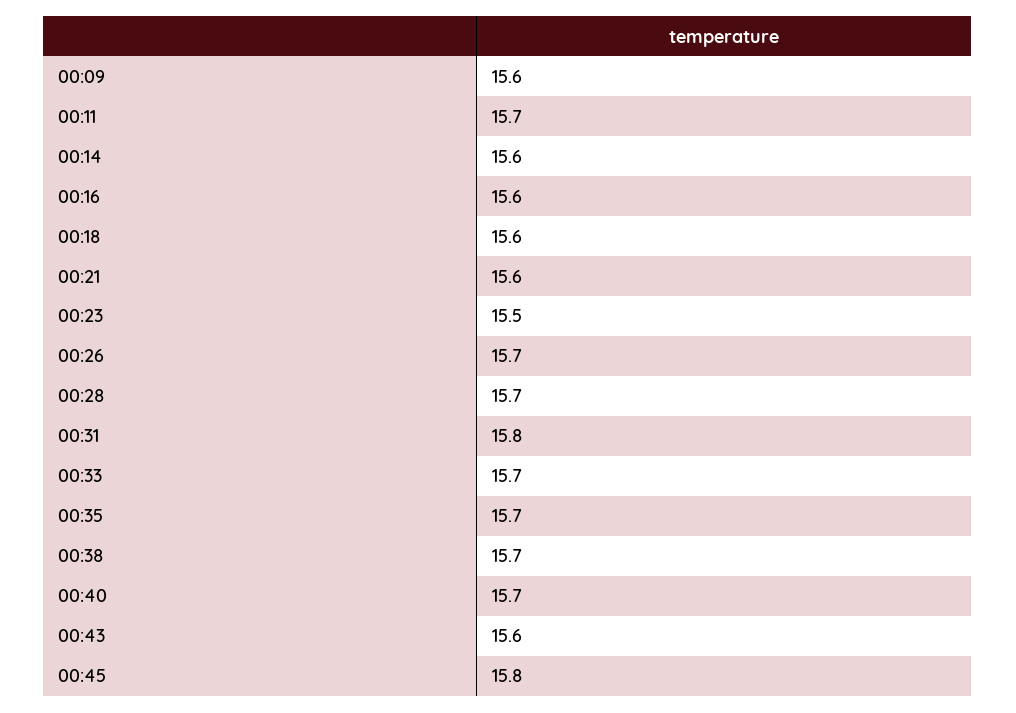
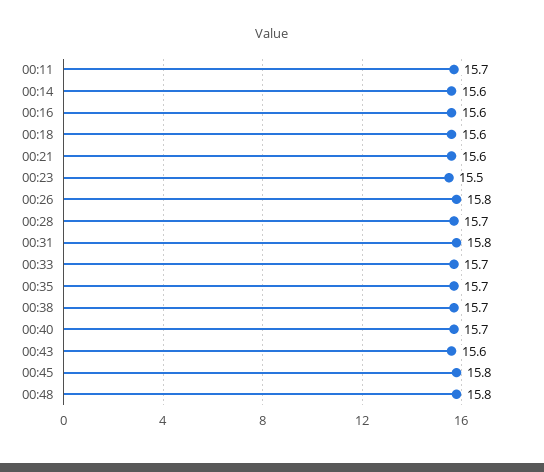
00:09: 15.6 -> none
00:26: 15.7 -> 15.8
00:48: none -> 15.8

